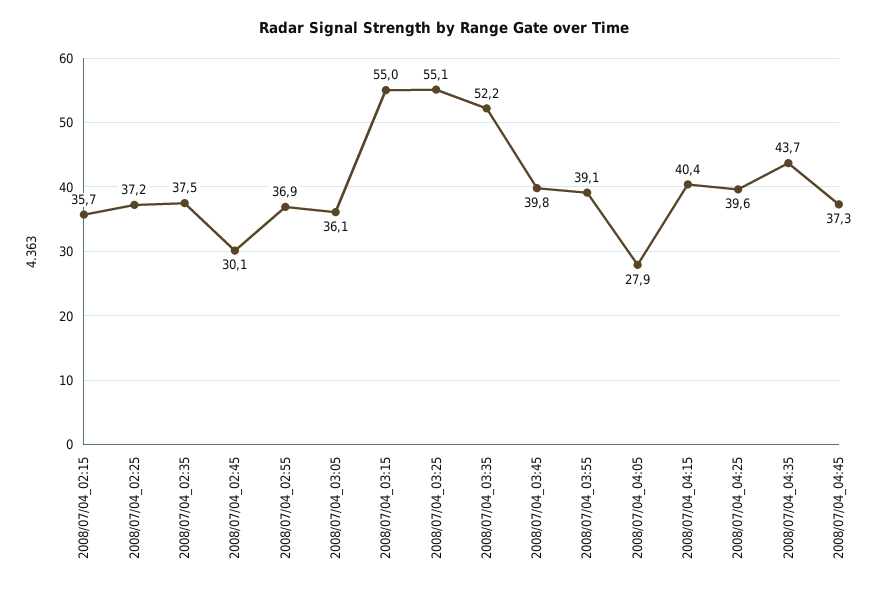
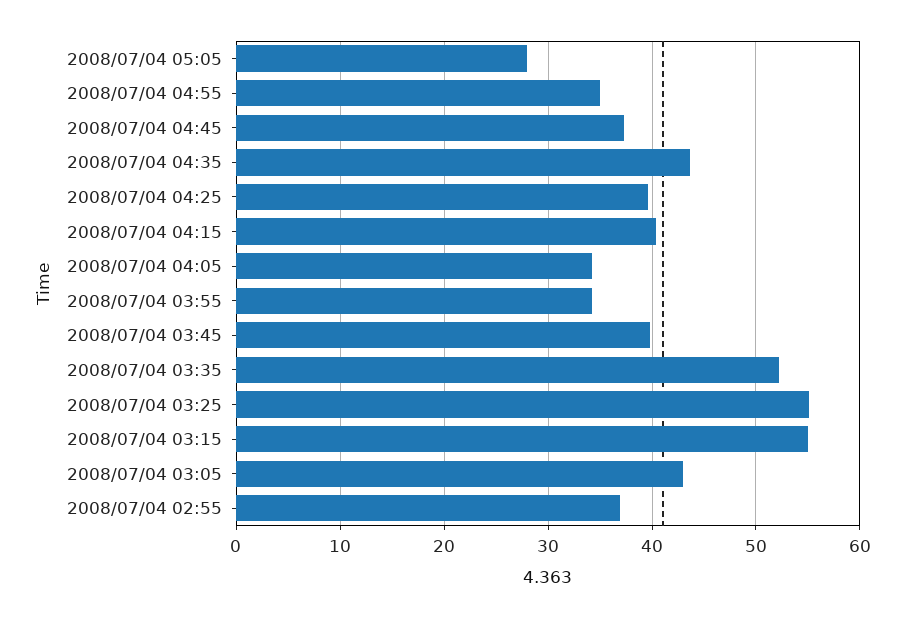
2008/07/04_02:15: 35.7 -> none
2008/07/04_02:25: 37.2 -> none
2008/07/04_02:35: 37.5 -> none
2008/07/04_02:45: 30.1 -> none
2008/07/04_03:05: 36.1 -> 43
2008/07/04_03:55: 39.1 -> 34
2008/07/04_04:05: 27.9 -> 34
2008/07/04 05:05: none -> 28
2008/07/04 04:55: none -> 35

